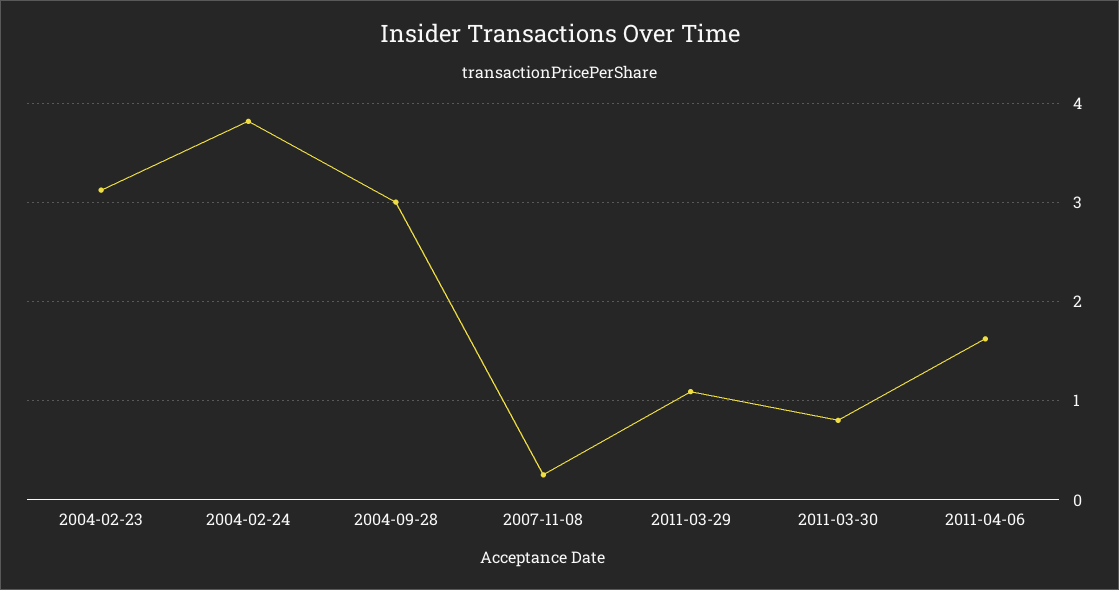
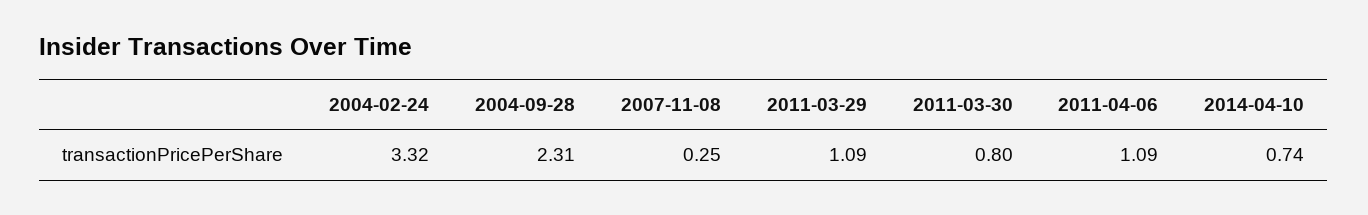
2004-02-23: 3.1 -> none
2004-02-24: 3.8 -> 3.32
2004-09-28: 3 -> 2.31
2011-04-06: 1.6 -> 1.09
2014-04-10: none -> 0.74

